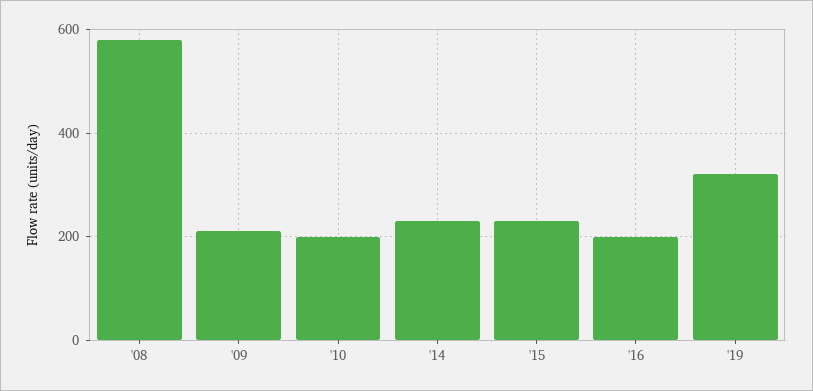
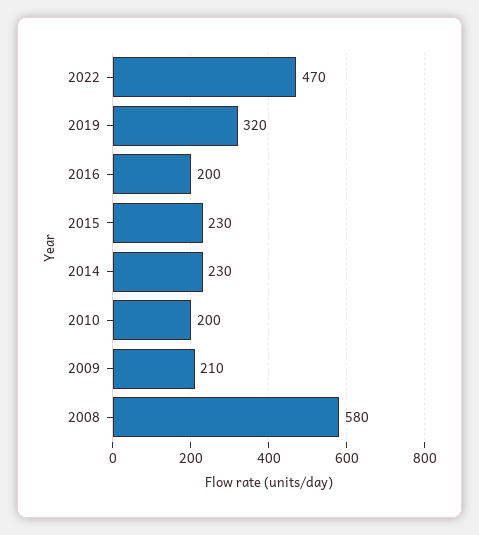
2022: none -> 470

